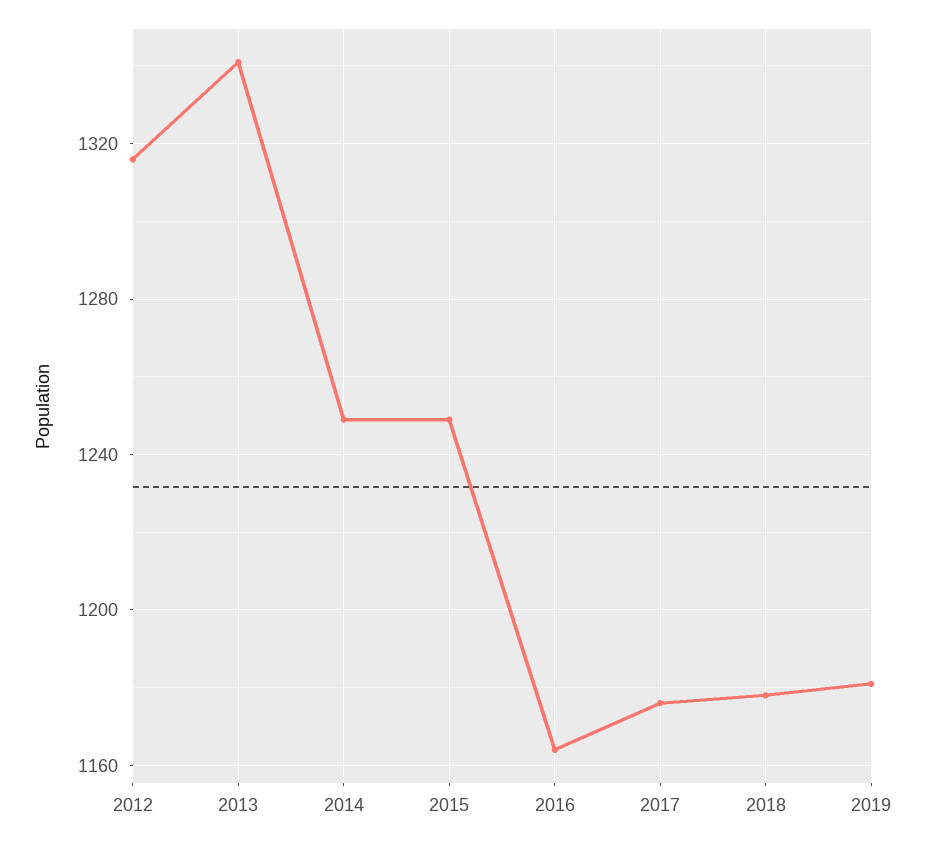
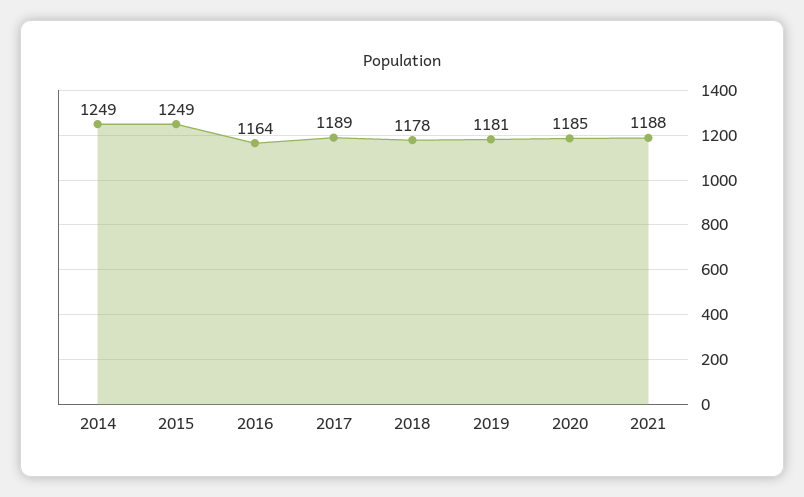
2012: 1315 -> none
2013: 1340 -> none
2017: 1175 -> 1189
2020: none -> 1185
2021: none -> 1188

